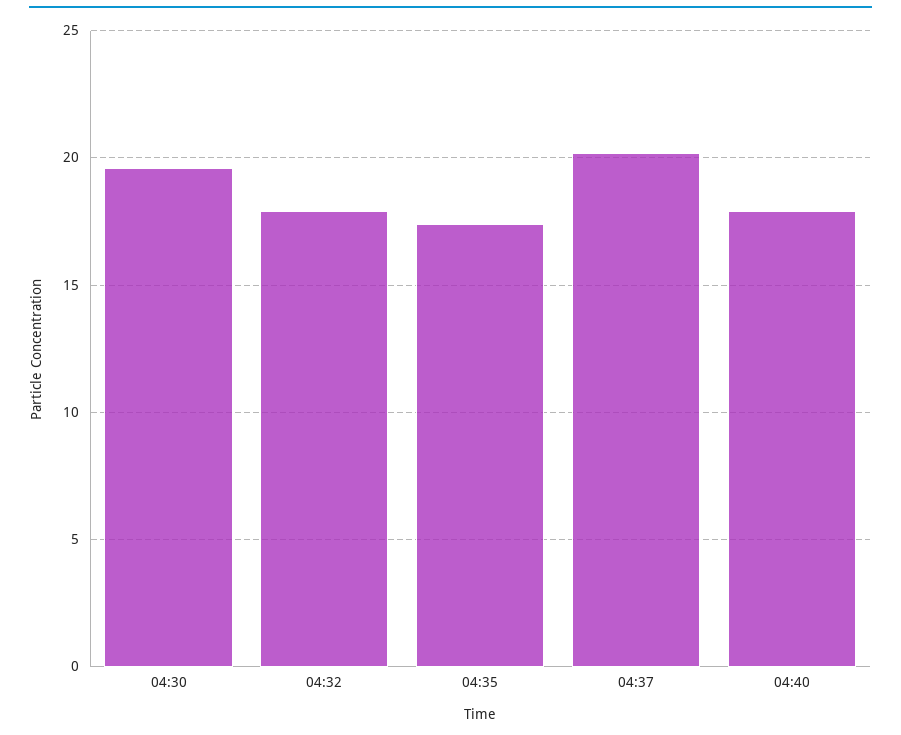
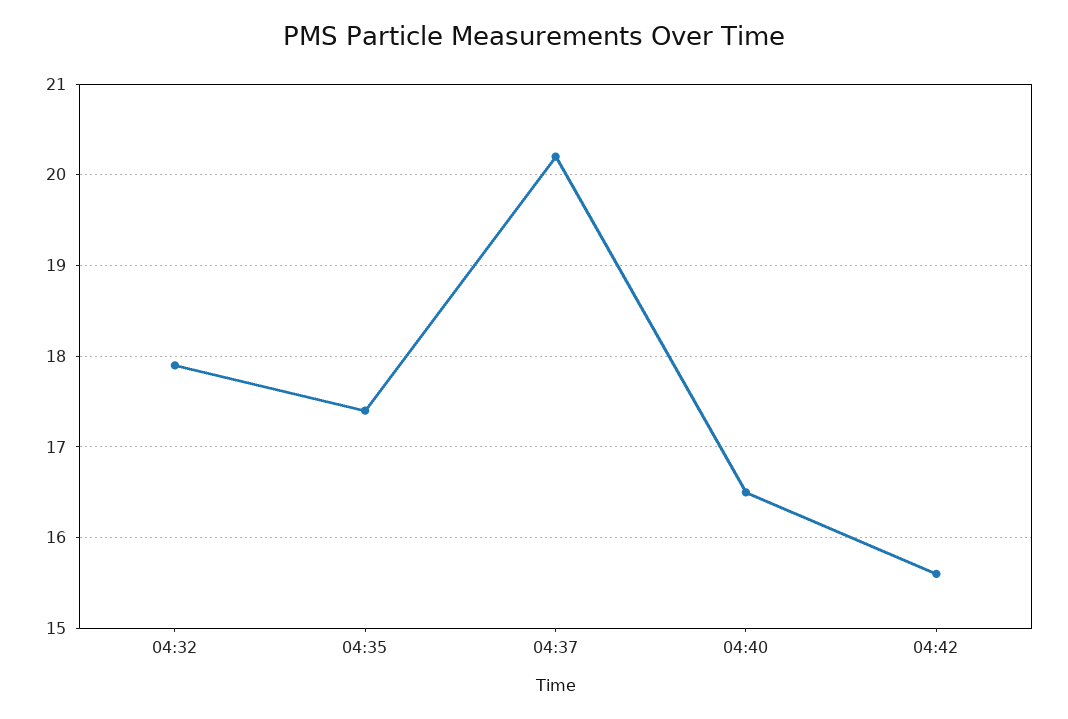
04:30: 19.5 -> none
04:40: 18 -> 16.5
04:42: none -> 15.6

